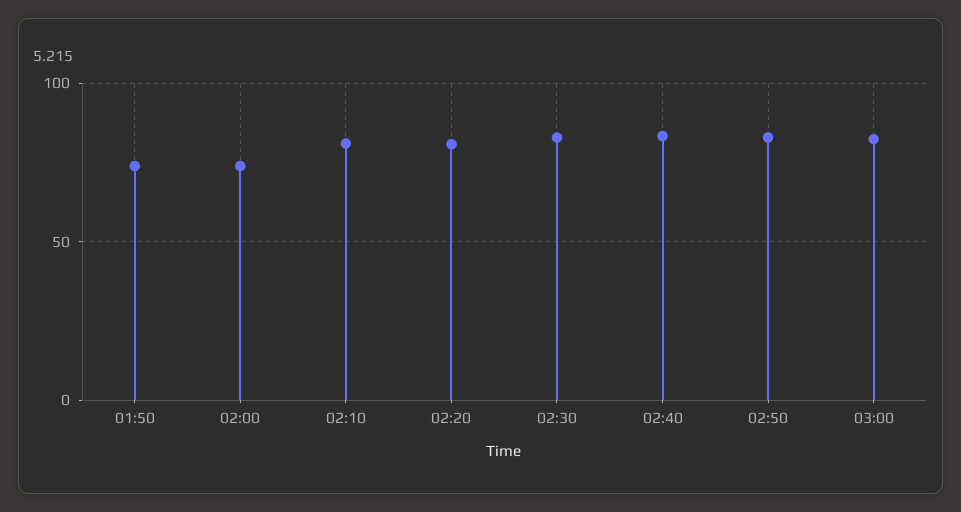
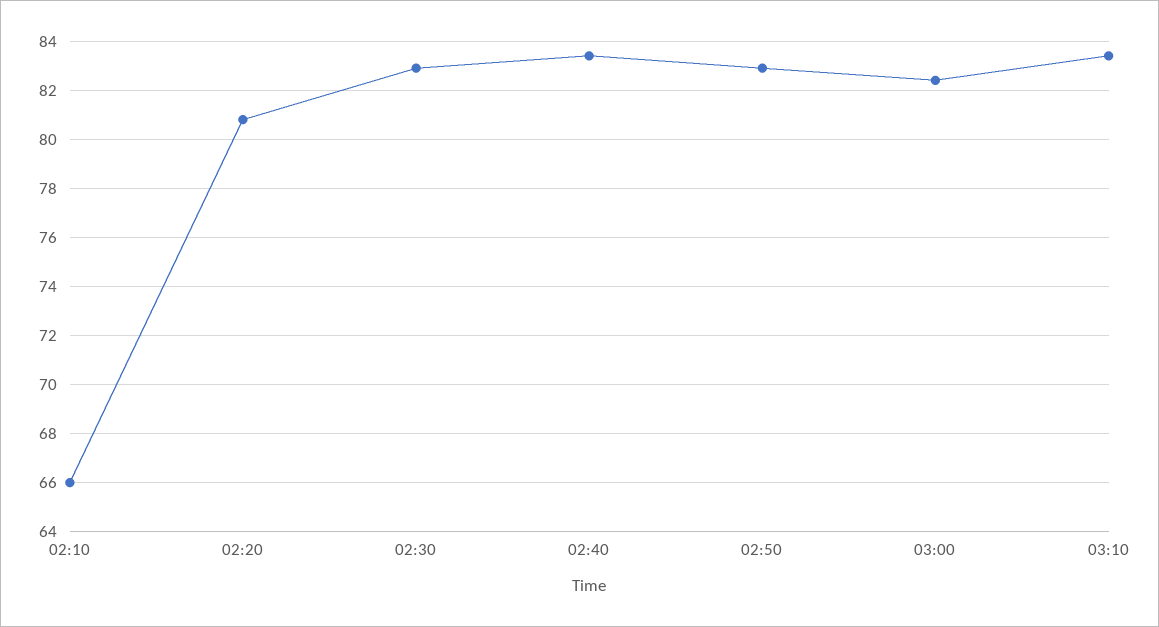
01:50: 75 -> none
02:00: 75 -> none
02:10: 80 -> 66
03:10: none -> 83.5

